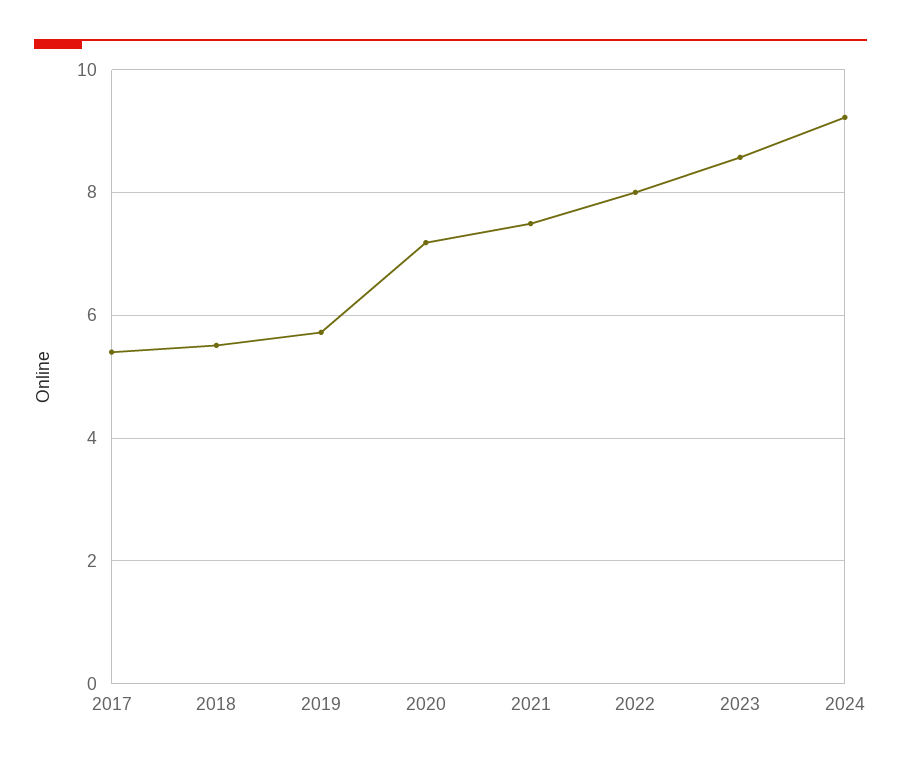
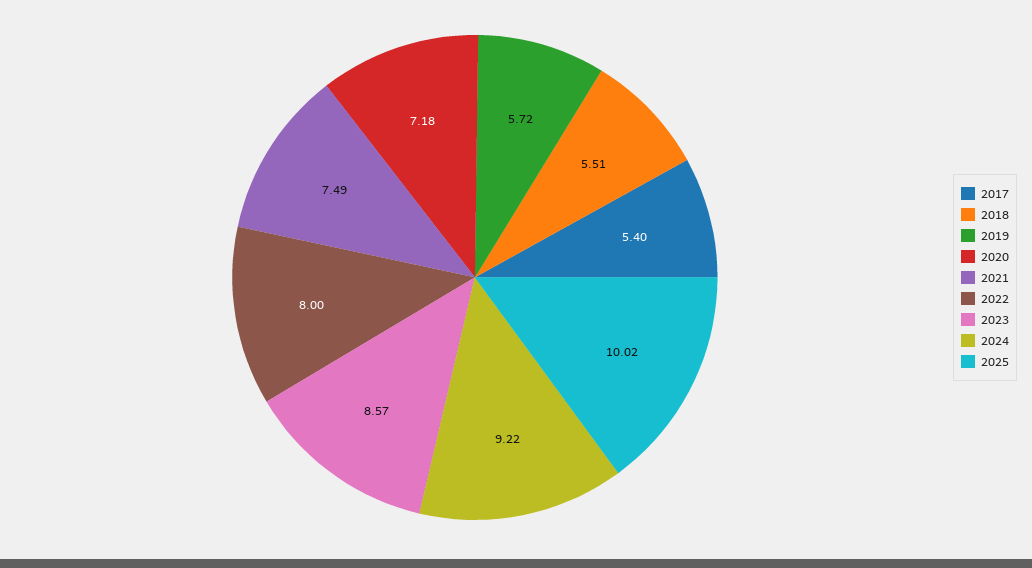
2025: none -> 10.02

